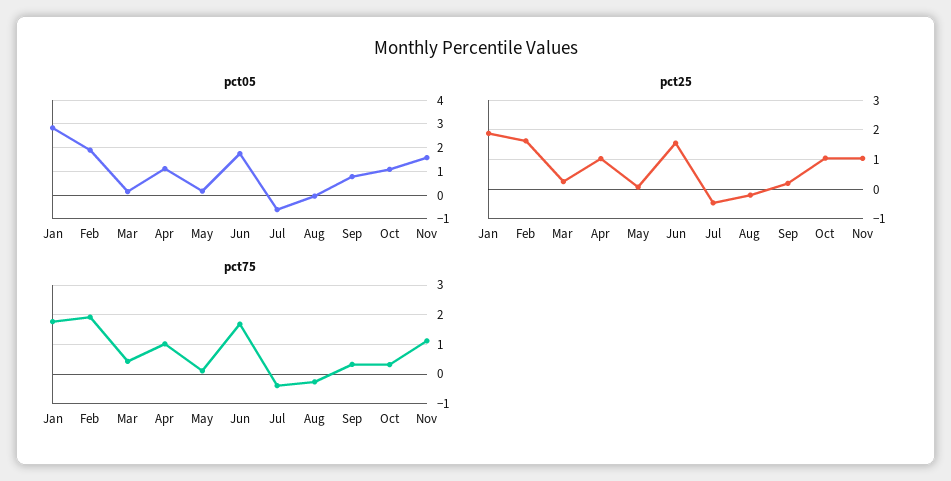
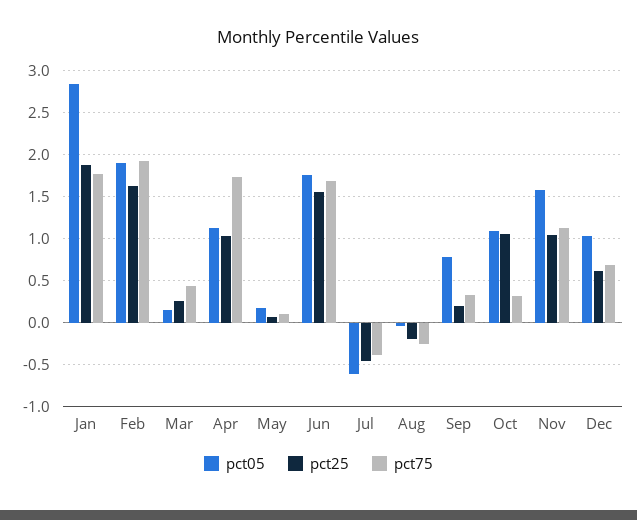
pct75, Apr: 1 -> 1.7
pct05, Dec: none -> 1
pct25, Dec: none -> 0.6
pct75, Dec: none -> 0.7

